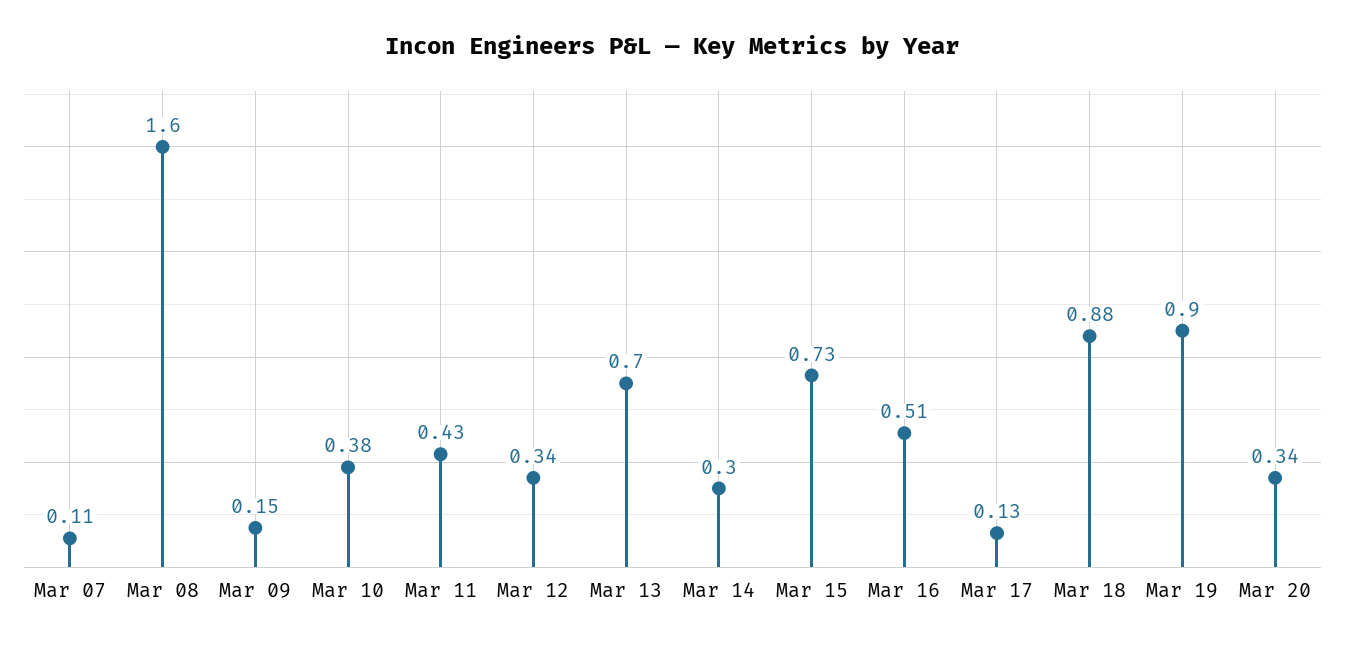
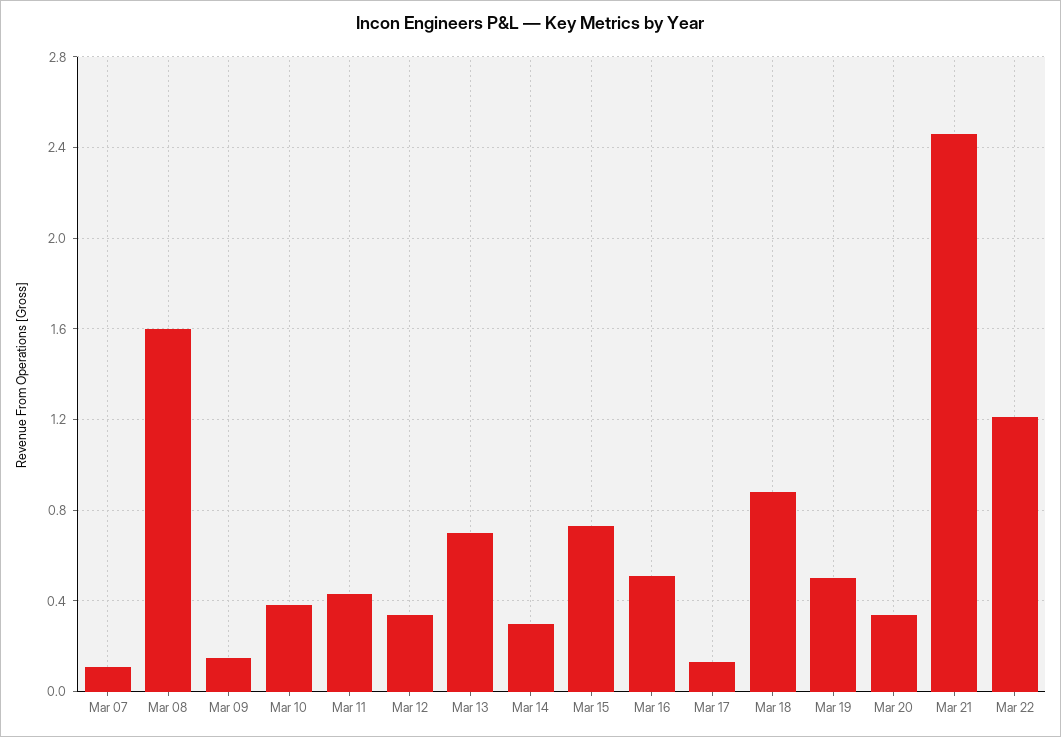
Mar 19: 0.9 -> 0.5
Mar 21: none -> 2.45
Mar 22: none -> 1.2

